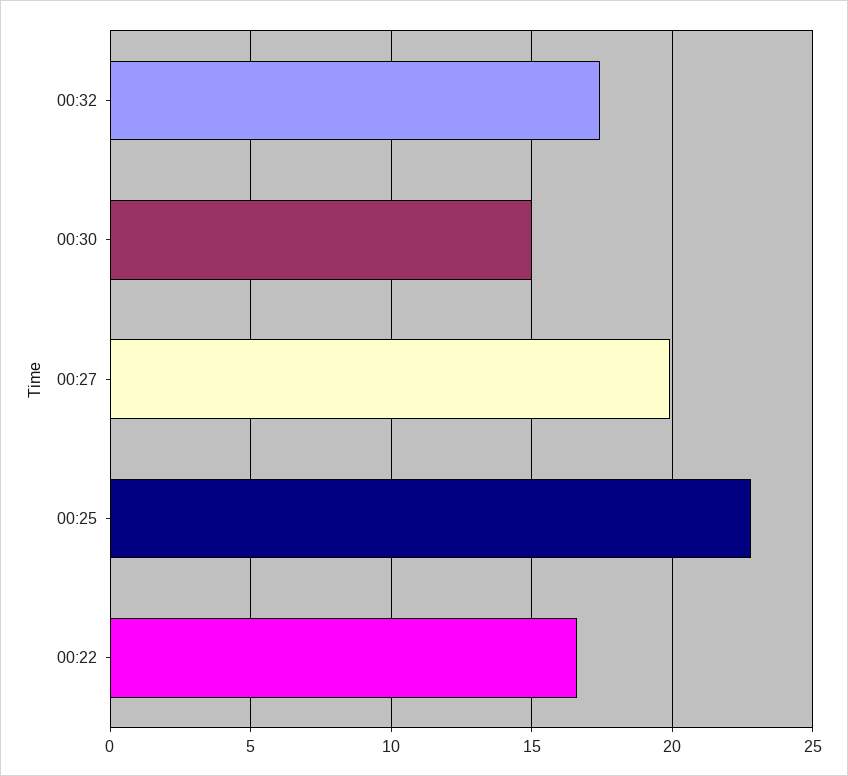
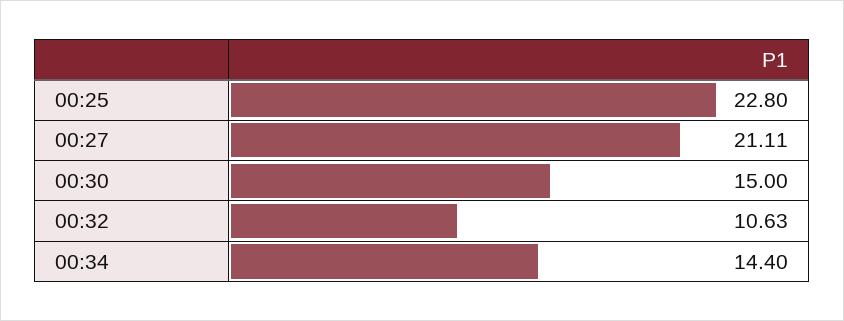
00:32: 17.5 -> 10.63
00:27: 20 -> 21.11
00:22: 16.5 -> none
00:34: none -> 14.4

